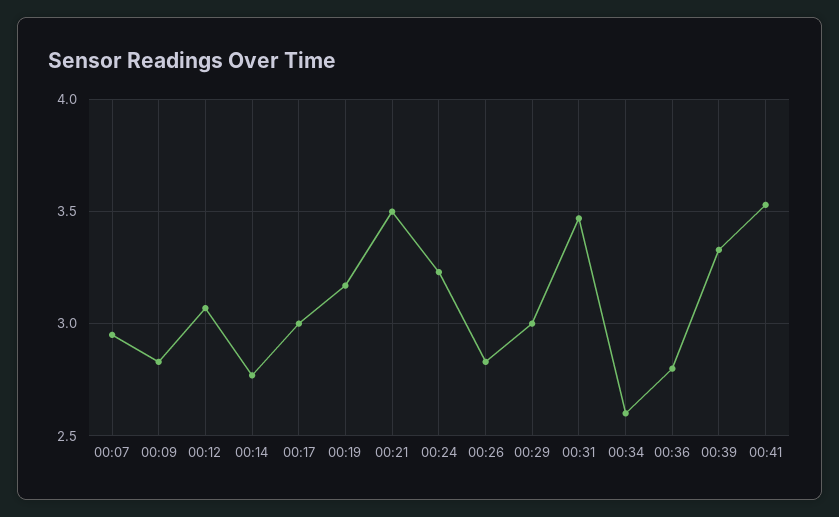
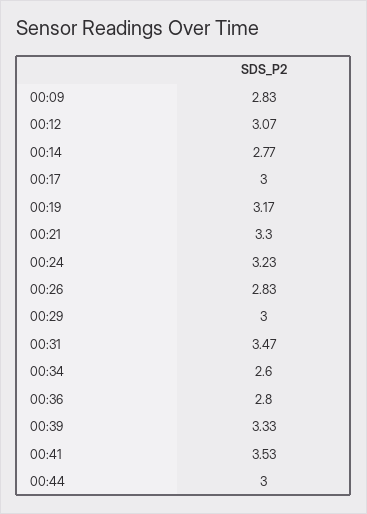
00:07: 2.95 -> none
00:21: 3.5 -> 3.3
00:44: none -> 3

